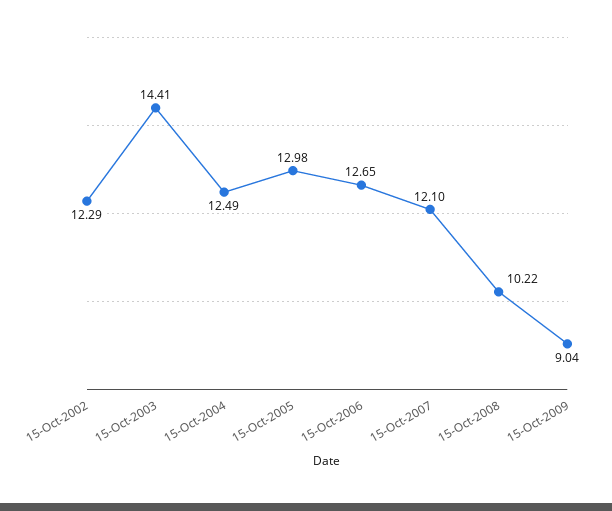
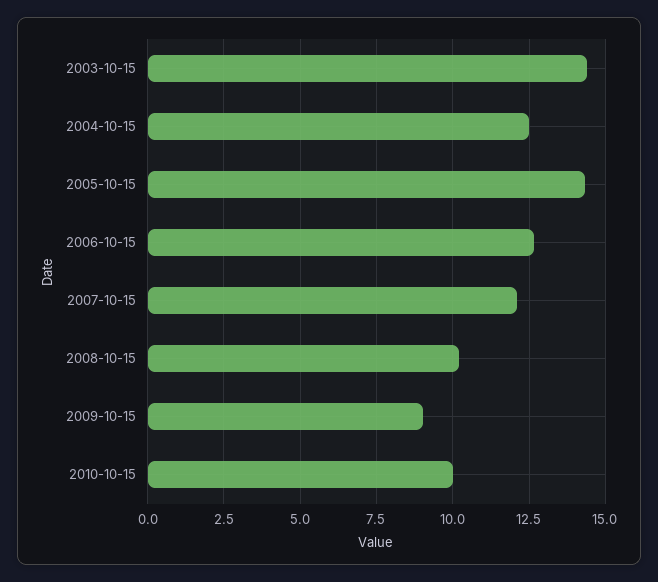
15-Oct-2002: 12.29 -> none
15-Oct-2005: 12.98 -> 14.25
2010-10-15: none -> 10

